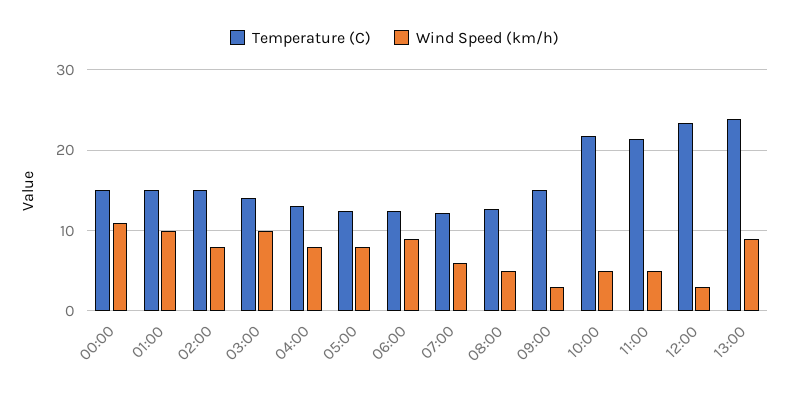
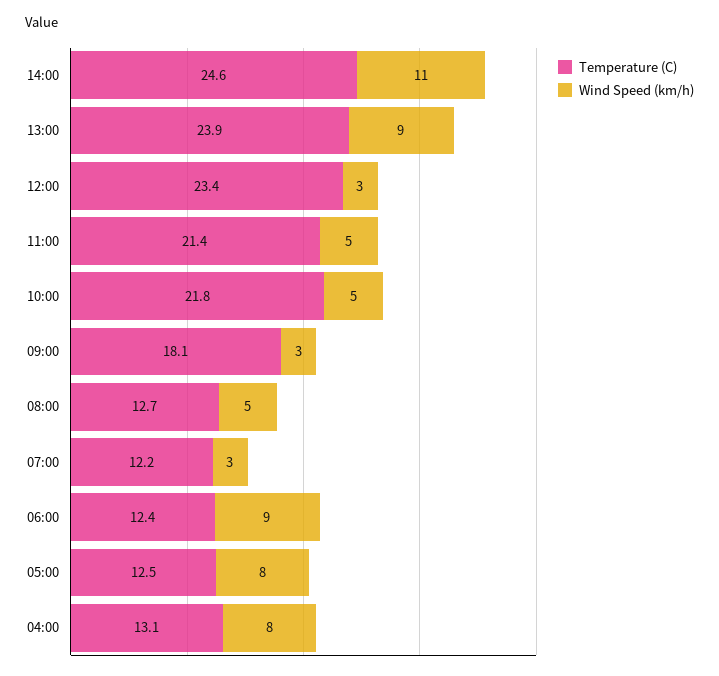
Temperature (C), 00:00: 15 -> none
Wind Speed (km/h), 00:00: 11 -> none
Temperature (C), 01:00: 15 -> none
Wind Speed (km/h), 01:00: 10 -> none
Temperature (C), 02:00: 15 -> none
Wind Speed (km/h), 02:00: 8 -> none
Temperature (C), 03:00: 14 -> none
Wind Speed (km/h), 03:00: 10 -> none
Wind Speed (km/h), 07:00: 6 -> 3
Temperature (C), 09:00: 15 -> 18.1
Temperature (C), 14:00: none -> 24.6
Wind Speed (km/h), 14:00: none -> 11

